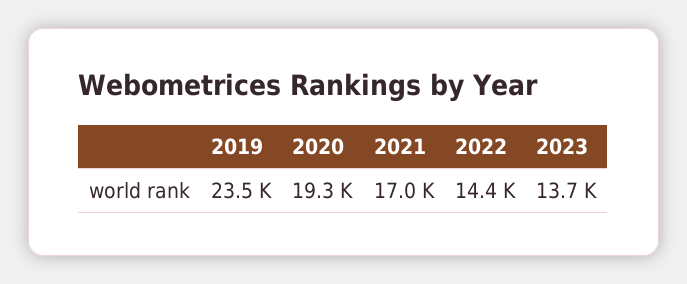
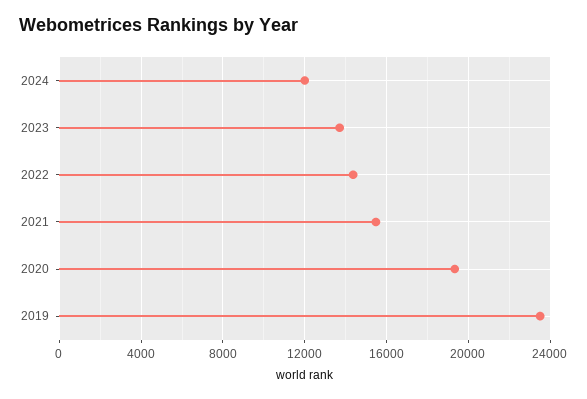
2021: 17000 -> 15500
2024: none -> 12000

